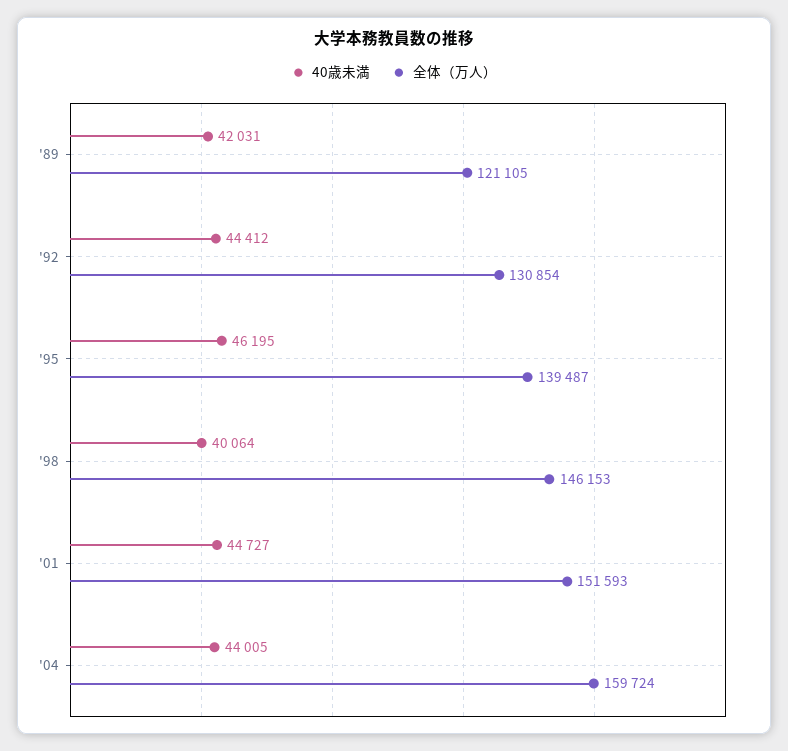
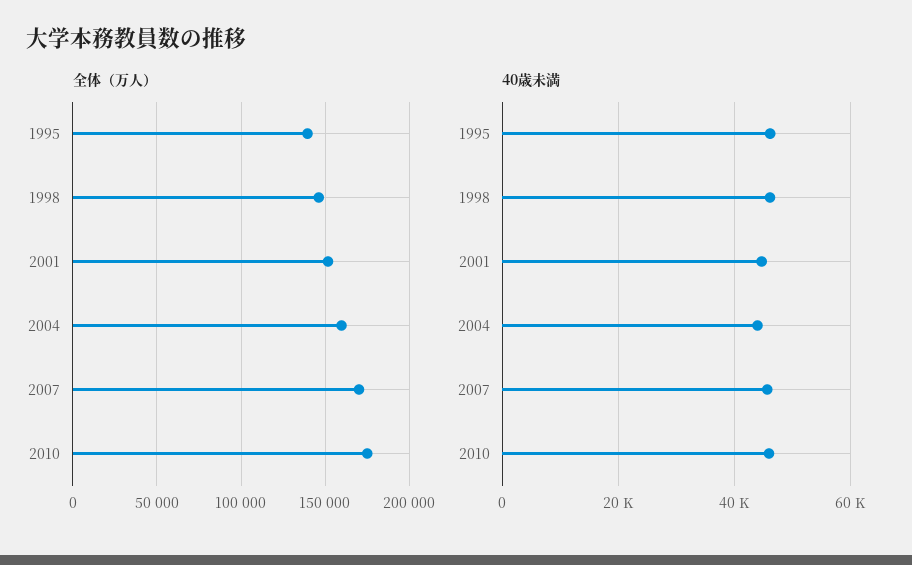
40歳未満, '89: 42031 -> none
全体（万人）, '89: 121105 -> none
40歳未満, '92: 44412 -> none
全体（万人）, '92: 130854 -> none
40歳未満, '98: 40064 -> 46000
全体（万人）, 2007: none -> 170000
全体（万人）, 2010: none -> 175000
40歳未満, 2007: none -> 46000
40歳未満, 2010: none -> 46000

